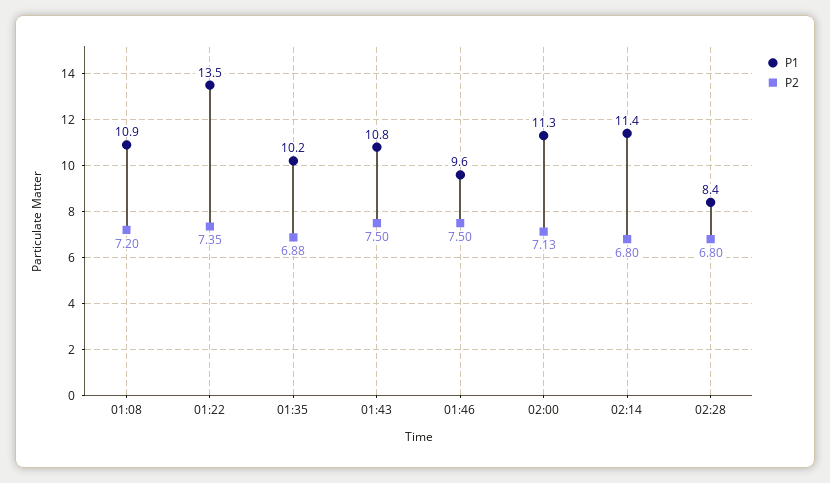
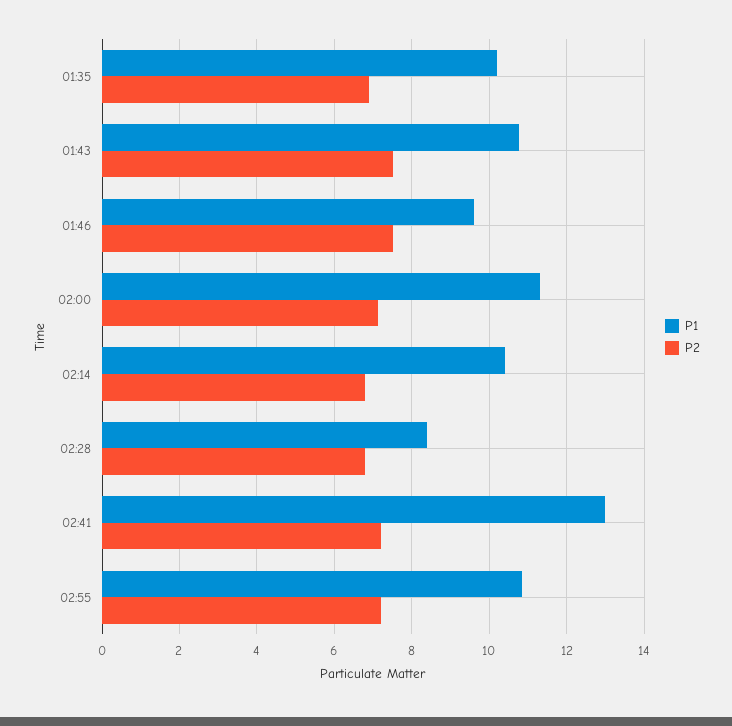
P1, 01:08: 10.9 -> none
P2, 01:08: 7.2 -> none
P1, 01:22: 13.5 -> none
P2, 01:22: 7.35 -> none
P1, 02:14: 11.4 -> 10.4
P1, 02:41: none -> 13
P2, 02:41: none -> 7.2
P1, 02:55: none -> 10.8
P2, 02:55: none -> 7.2

